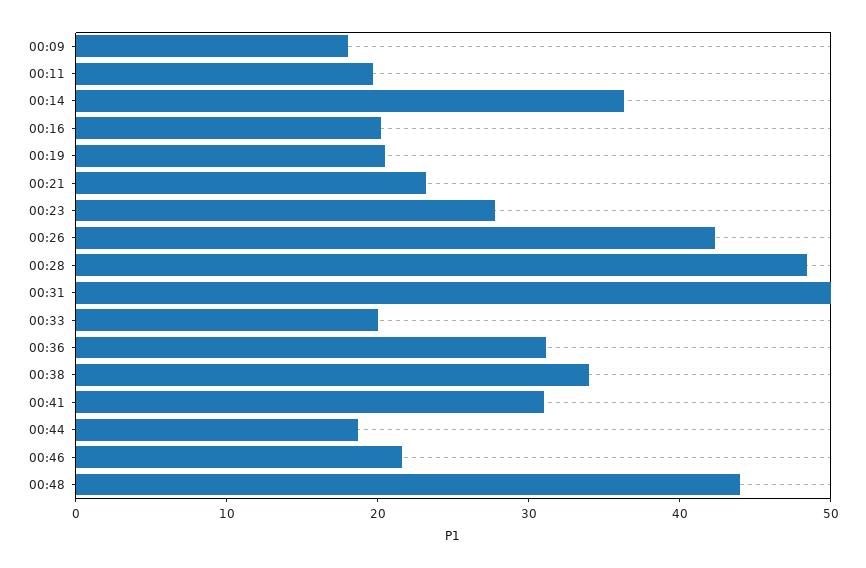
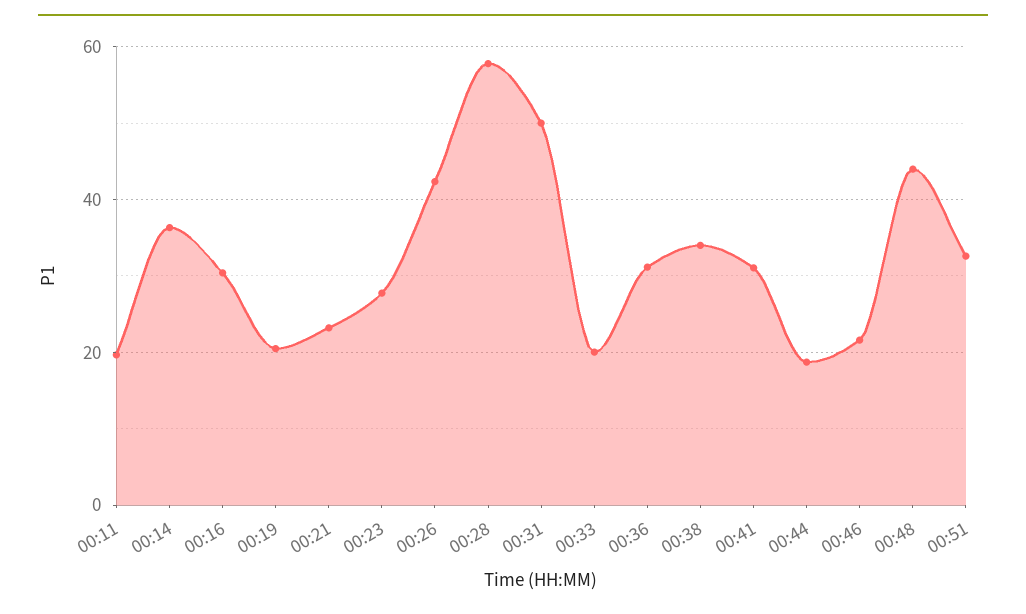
00:09: 18 -> none
00:16: 20 -> 30
00:28: 48 -> 58
00:51: none -> 32

